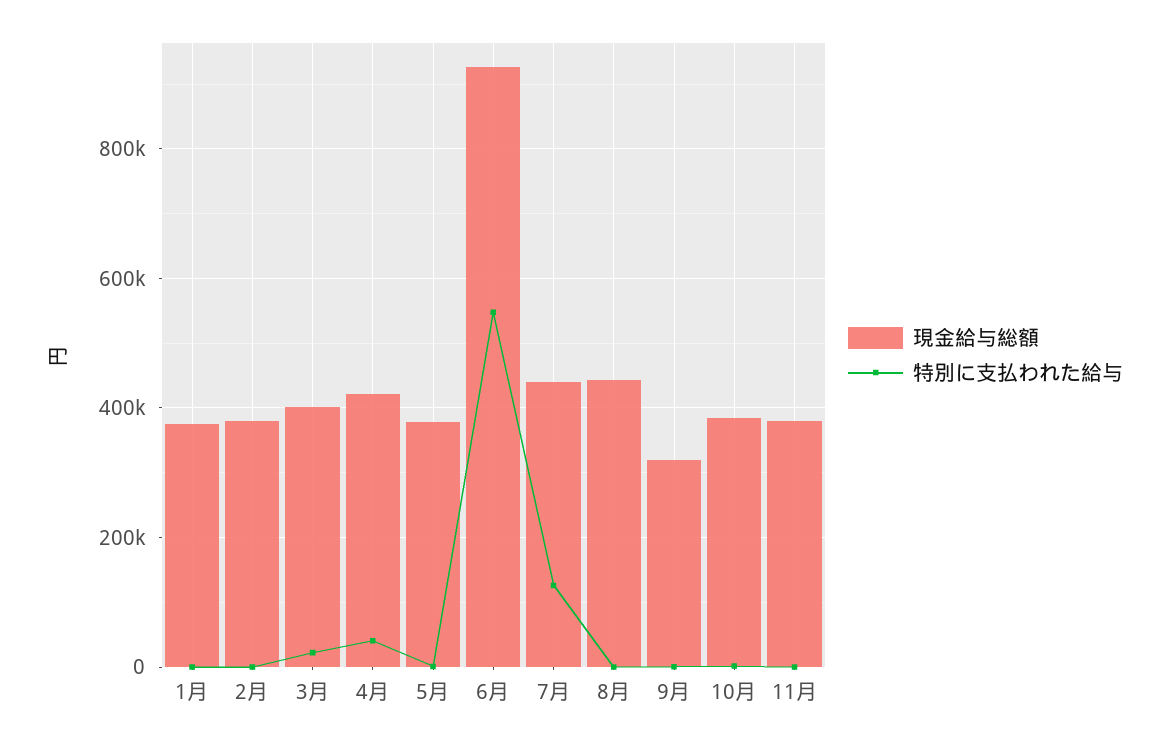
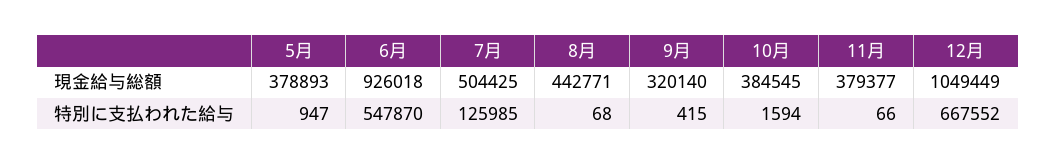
現金給与総額, 1月: 380000 -> none
特別に支払われた給与, 1月: 0 -> none
現金給与総額, 2月: 380000 -> none
特別に支払われた給与, 2月: 0 -> none
現金給与総額, 3月: 400000 -> none
特別に支払われた給与, 3月: 20000 -> none
現金給与総額, 4月: 420000 -> none
特別に支払われた給与, 4月: 40000 -> none
現金給与総額, 7月: 440000 -> 504425
現金給与総額, 12月: none -> 1049449
特別に支払われた給与, 12月: none -> 667552

